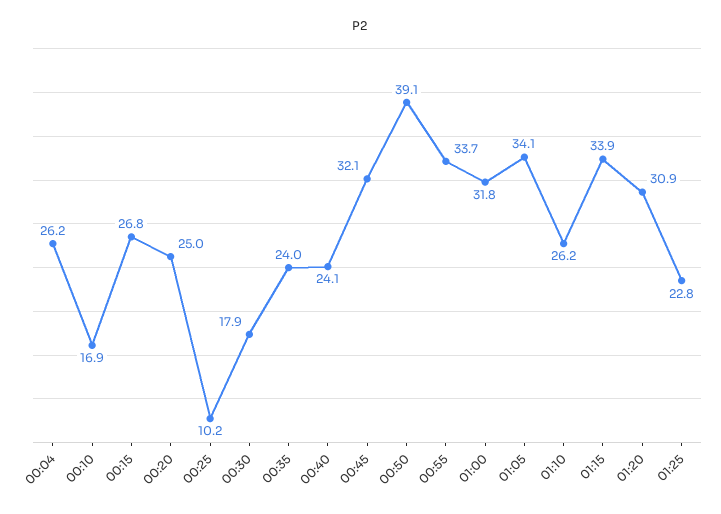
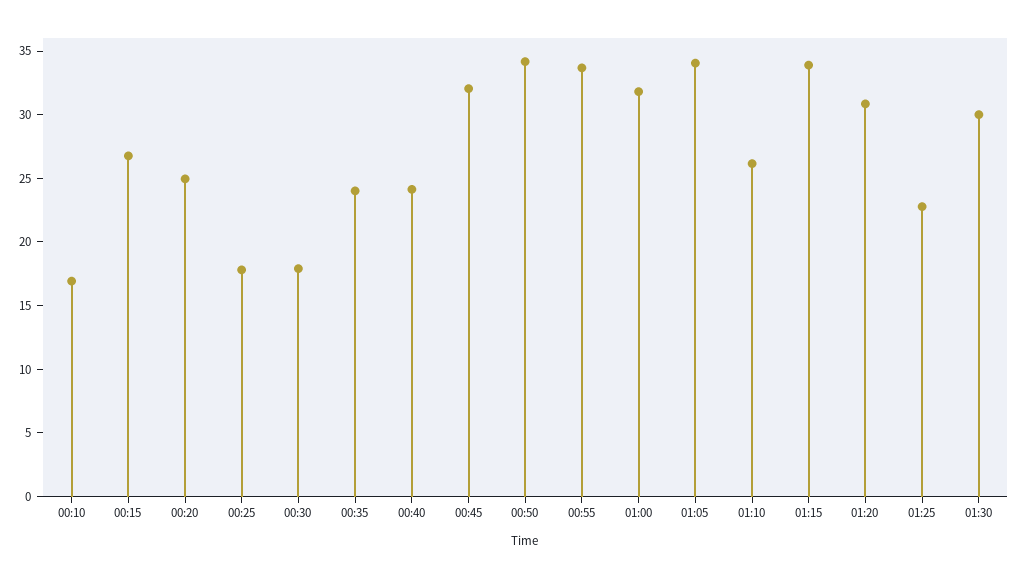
00:04: 26.2 -> none
00:25: 10.2 -> 18
00:50: 39.1 -> 34
01:30: none -> 30

